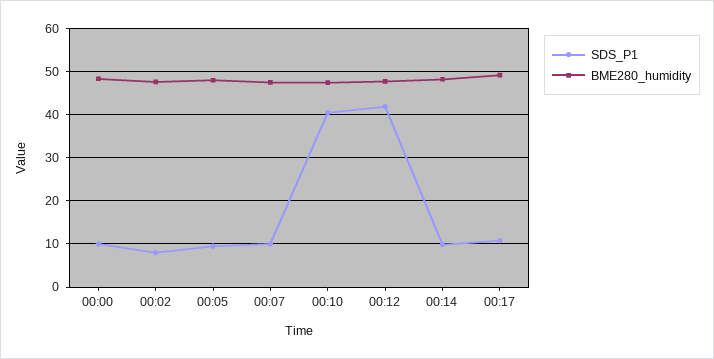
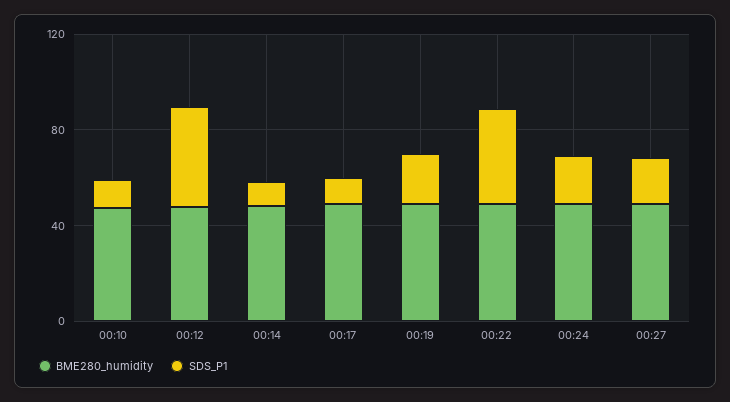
SDS_P1, 00:00: 10 -> none
BME280_humidity, 00:00: 48 -> none
SDS_P1, 00:02: 8 -> none
BME280_humidity, 00:02: 48 -> none
SDS_P1, 00:05: 10 -> none
BME280_humidity, 00:05: 48 -> none
SDS_P1, 00:07: 10 -> none
BME280_humidity, 00:07: 48 -> none
SDS_P1, 00:10: 40 -> 10
BME280_humidity, 00:19: none -> 50
SDS_P1, 00:19: none -> 20
BME280_humidity, 00:22: none -> 50
SDS_P1, 00:22: none -> 40
BME280_humidity, 00:24: none -> 50
SDS_P1, 00:24: none -> 20
BME280_humidity, 00:27: none -> 50
SDS_P1, 00:27: none -> 20

